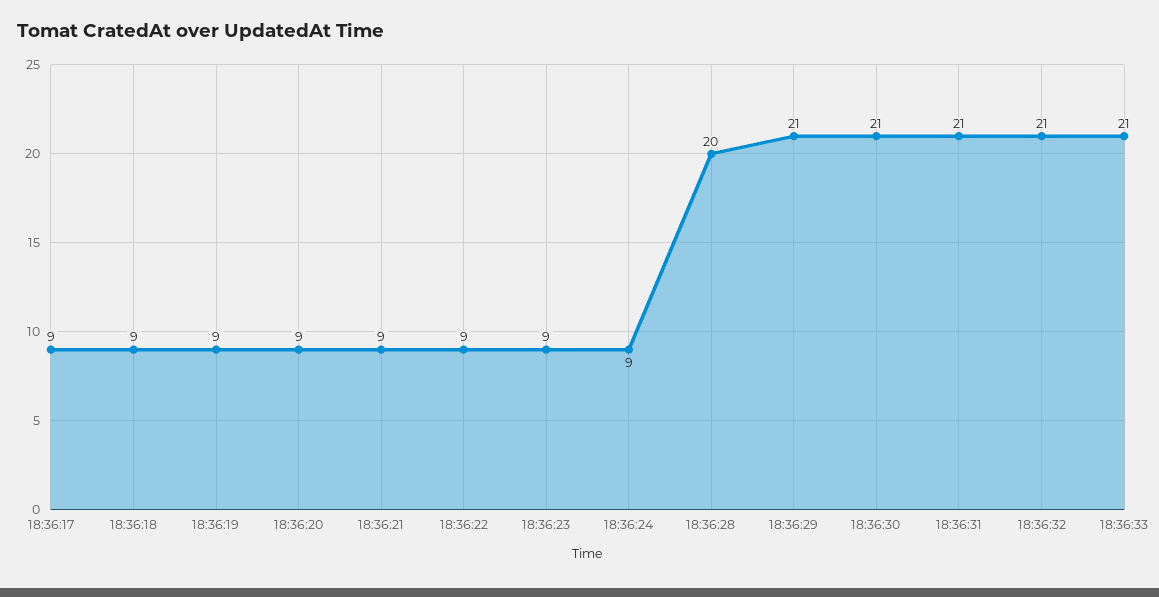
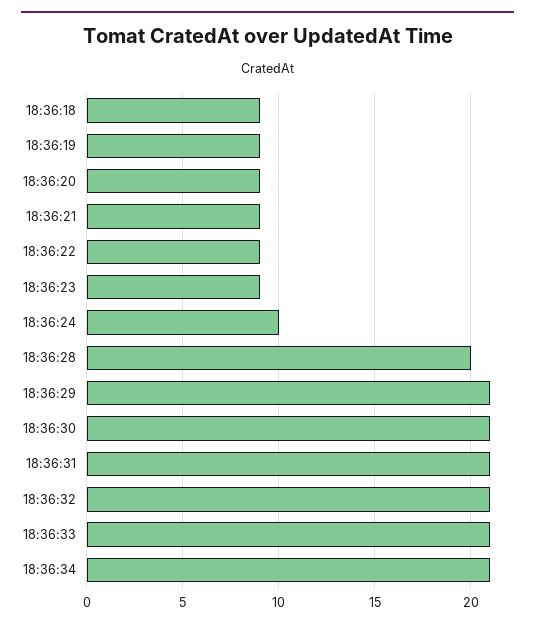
18:36:17: 9 -> none
18:36:24: 9 -> 10
18:36:34: none -> 21

